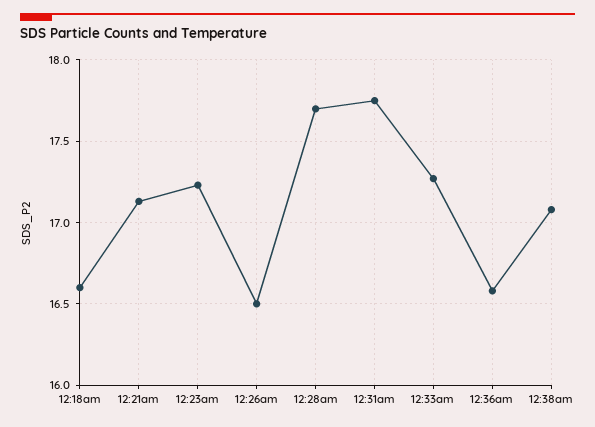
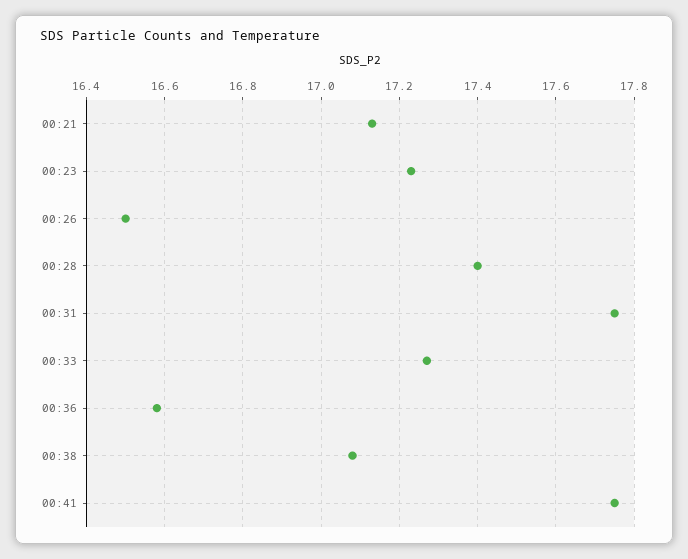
12:18am: 16.6 -> none
12:28am: 17.7 -> 17.4
00:41: none -> 17.75

